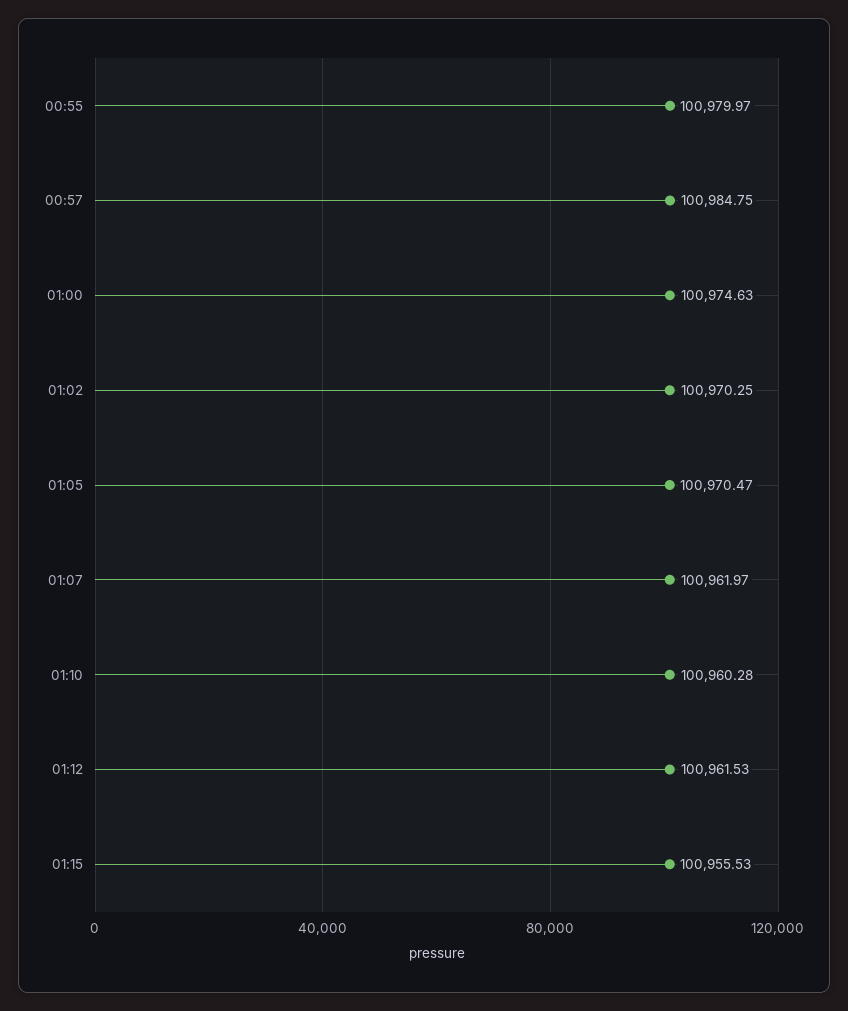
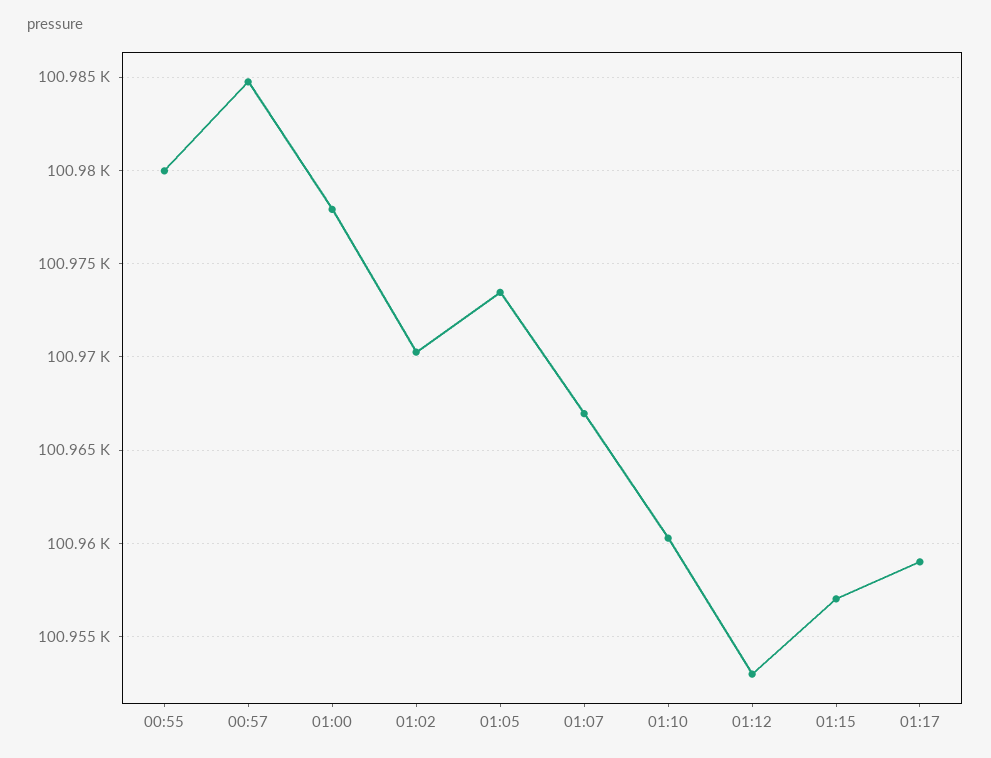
01:00: 100974.63 -> 100978
01:05: 100970.47 -> 100973.5
01:07: 100961.97 -> 100967
01:12: 100961.53 -> 100953
01:15: 100955.53 -> 100957
01:17: none -> 100959

